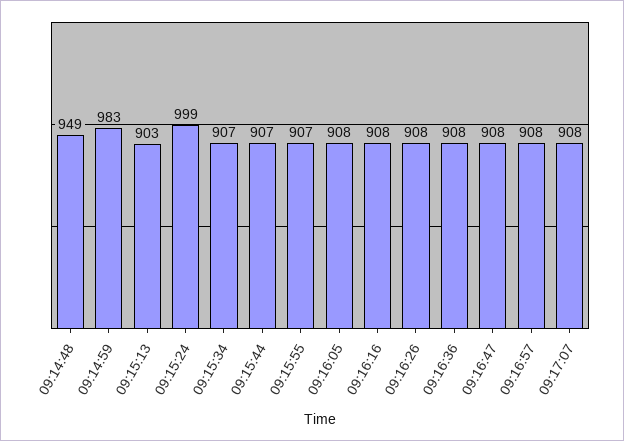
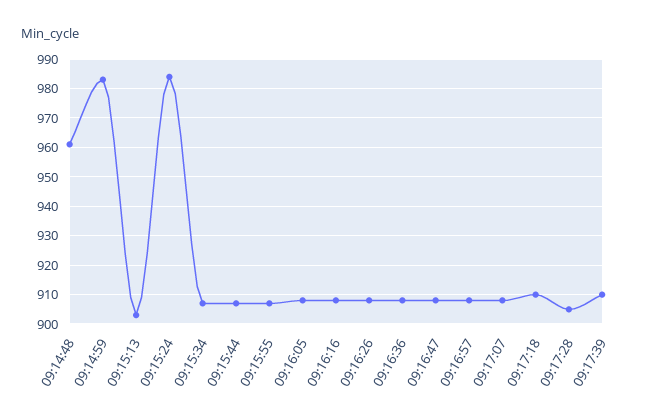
09:14:48: 949 -> 960
09:15:24: 999 -> 985
09:17:18: none -> 910
09:17:28: none -> 905
09:17:39: none -> 910

